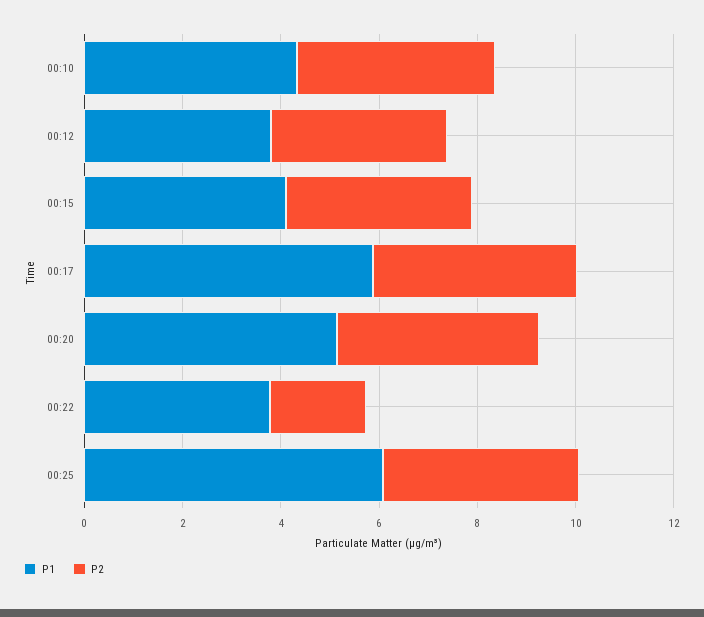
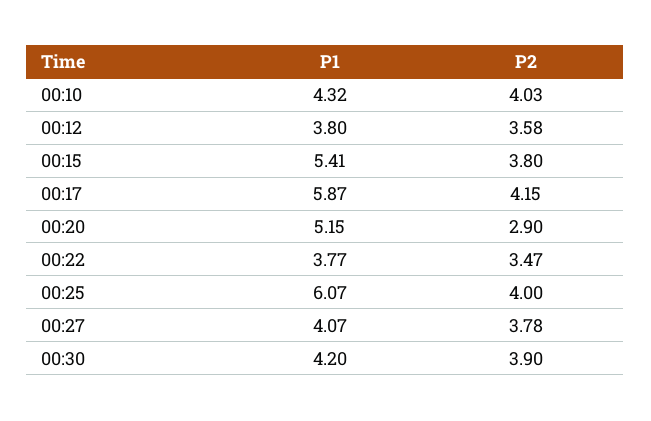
P1, 00:15: 4 -> 5.41
P2, 00:20: 4 -> 2.9
P2, 00:22: 2 -> 3.47
P1, 00:27: none -> 4.07
P2, 00:27: none -> 3.78
P1, 00:30: none -> 4.2
P2, 00:30: none -> 3.9

